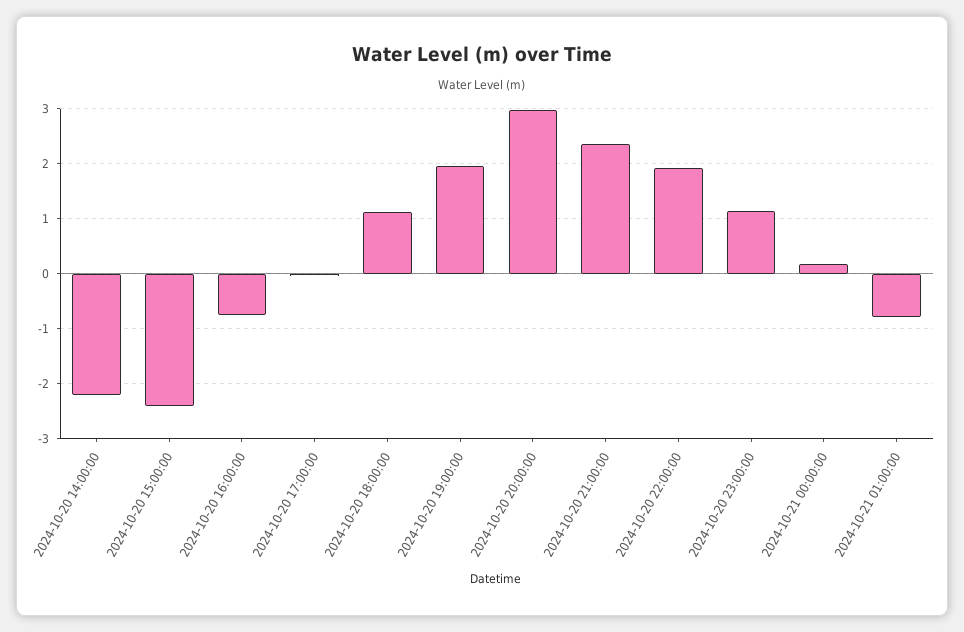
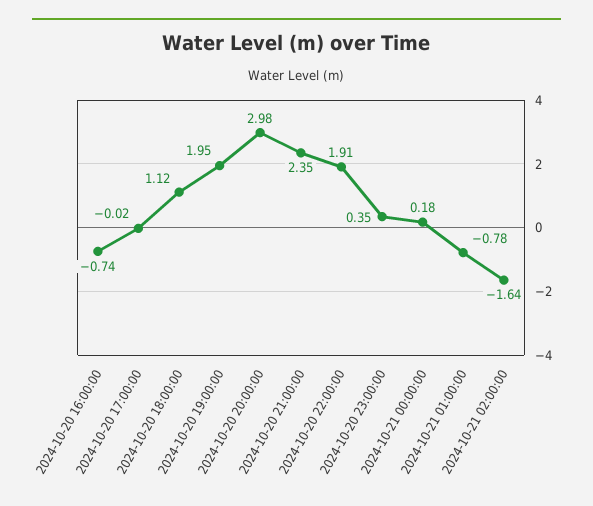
2024-10-20 14:00:00: -2.2 -> none
2024-10-20 15:00:00: -2.4 -> none
2024-10-20 23:00:00: 1.2 -> 0.35
2024-10-21 02:00:00: none -> -1.64

